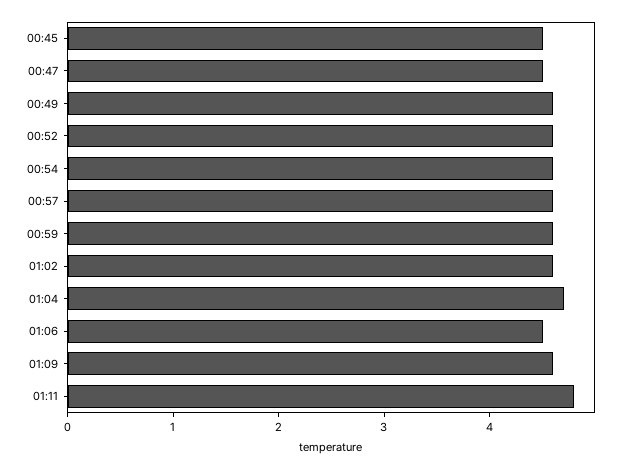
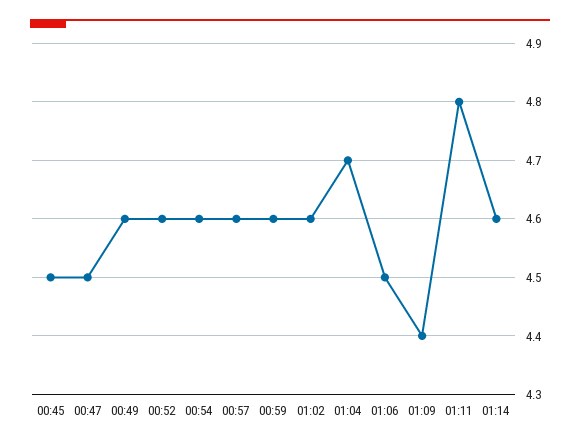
01:09: 4.6 -> 4.4
01:14: none -> 4.6

